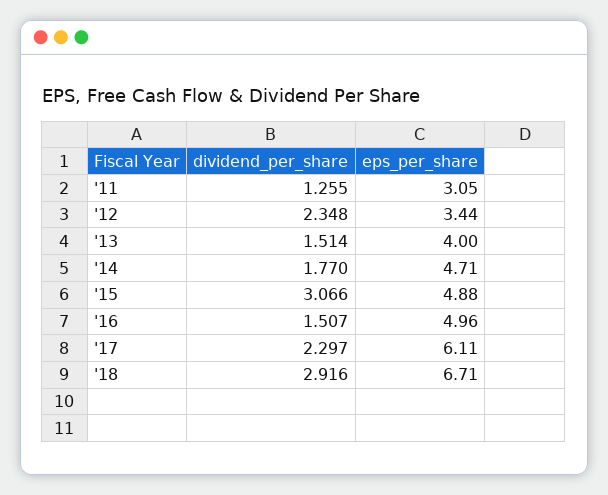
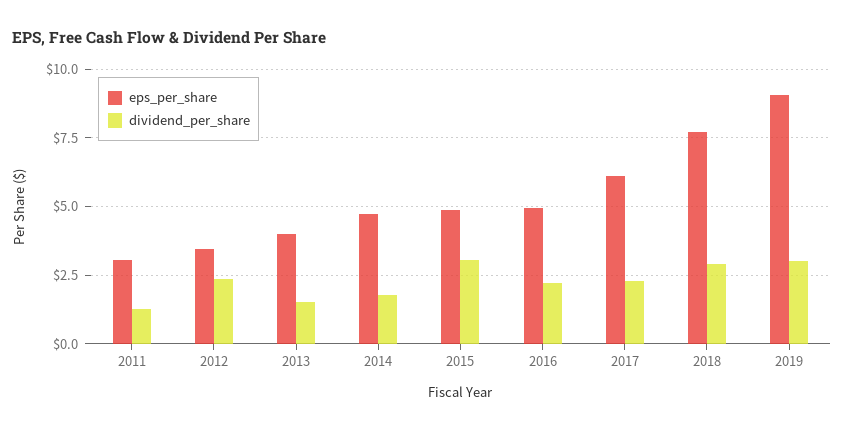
dividend_per_share, '16: 1.507 -> 2.25
eps_per_share, '18: 6.71 -> 7.75
eps_per_share, 2019: none -> 9
dividend_per_share, 2019: none -> 3

